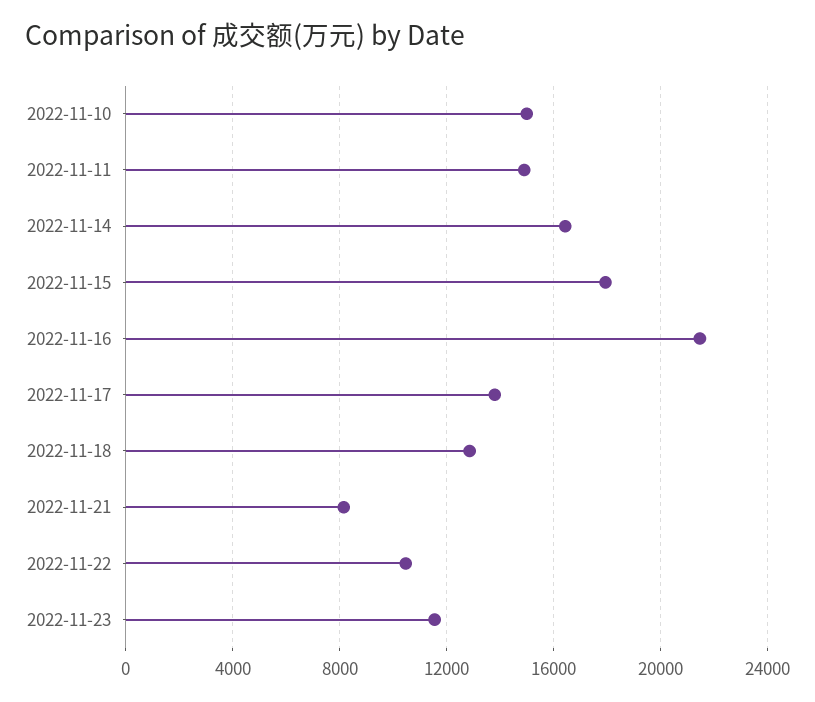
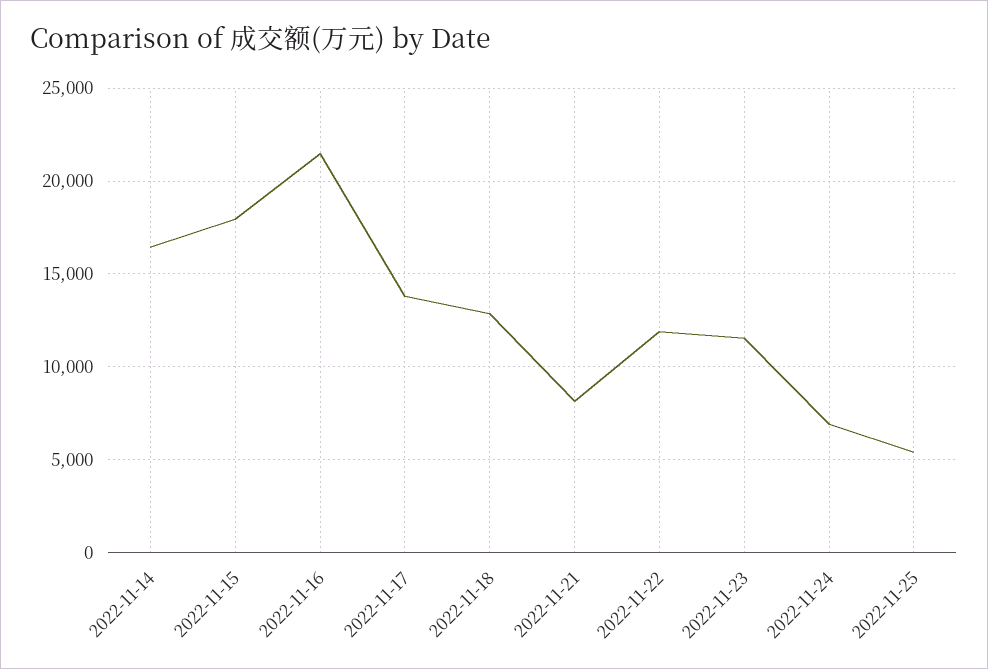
2022-11-10: 15000 -> none
2022-11-11: 15000 -> none
2022-11-22: 10500 -> 12000
2022-11-24: none -> 7000
2022-11-25: none -> 5500

